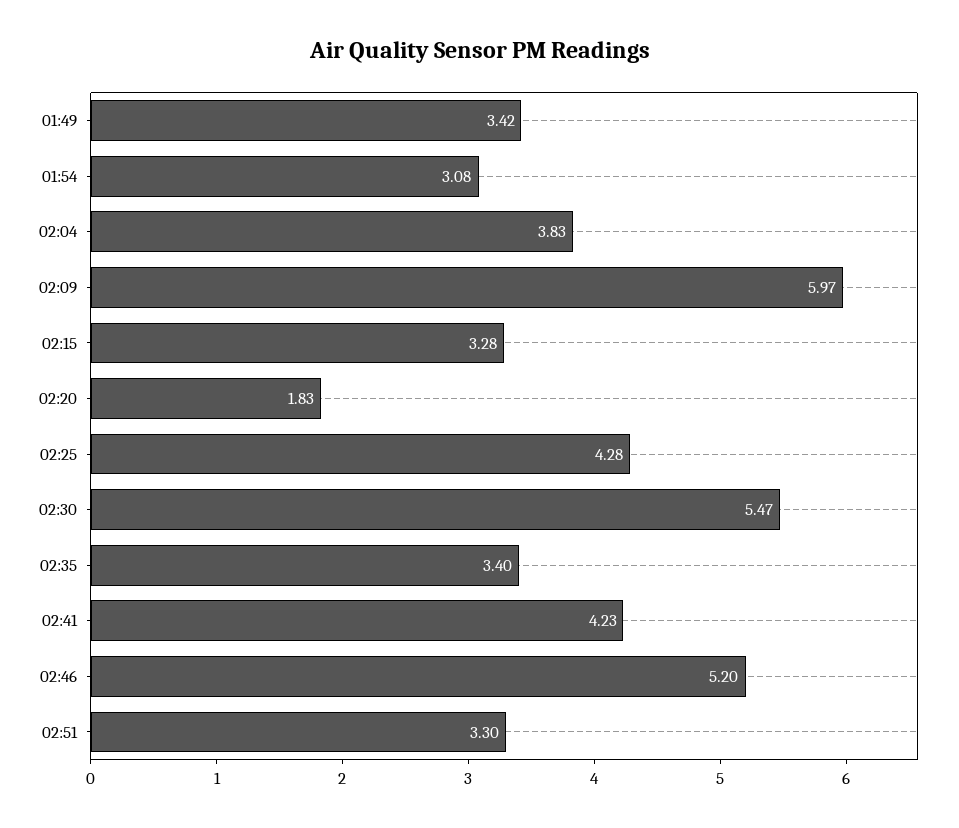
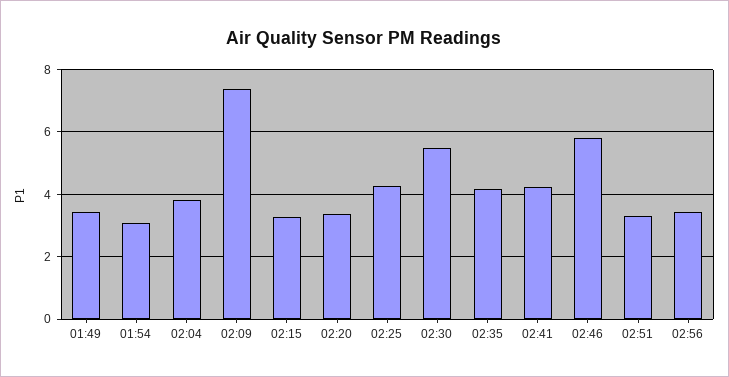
02:09: 5.97 -> 7.4
02:20: 1.83 -> 3.4
02:35: 3.4 -> 4.2
02:46: 5.2 -> 5.8
02:56: none -> 3.4

